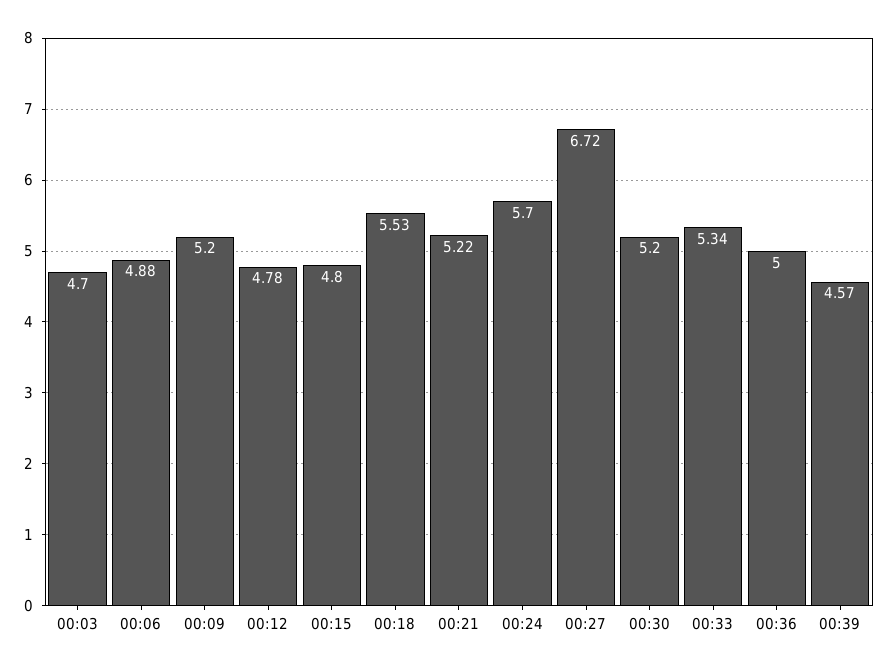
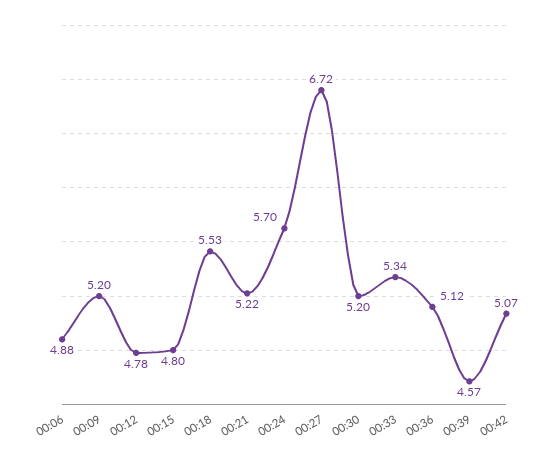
00:03: 4.7 -> none
00:36: 5 -> 5.12
00:42: none -> 5.07

